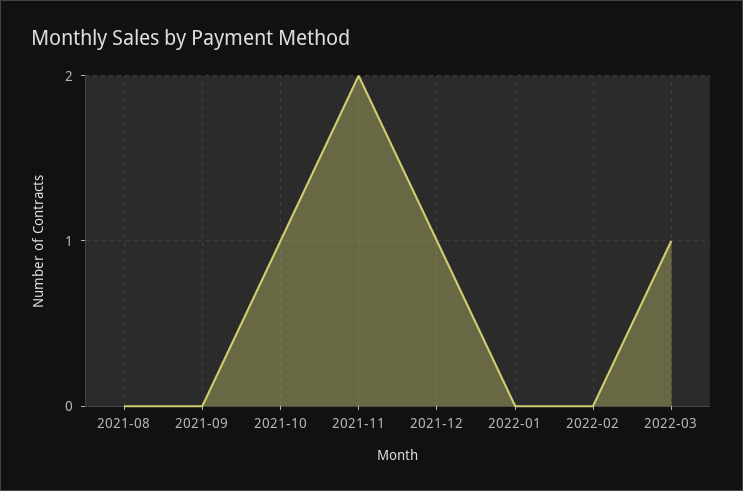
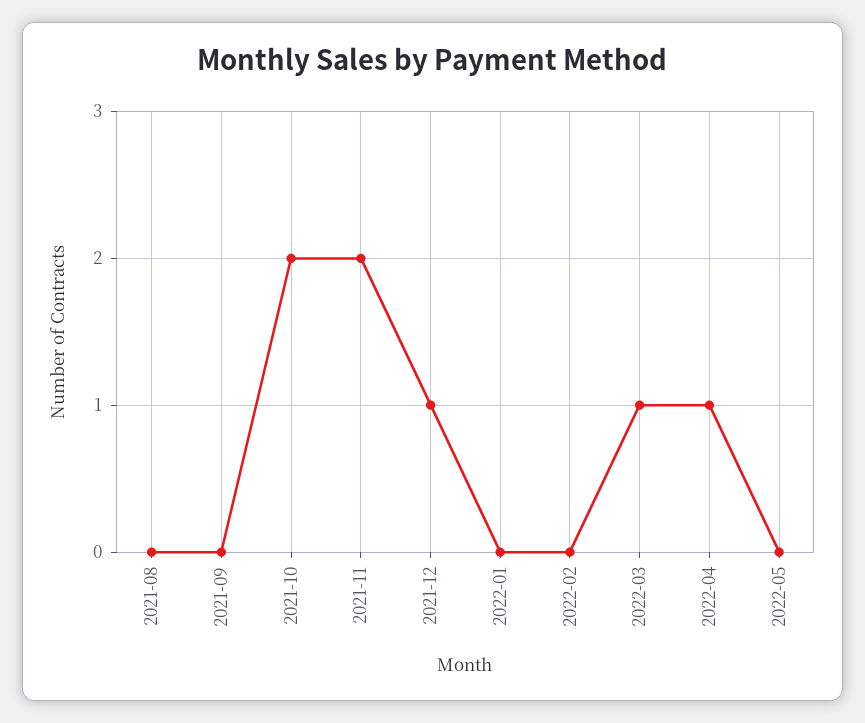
2021-10: 1 -> 2
2022-04: none -> 1
2022-05: none -> 0

